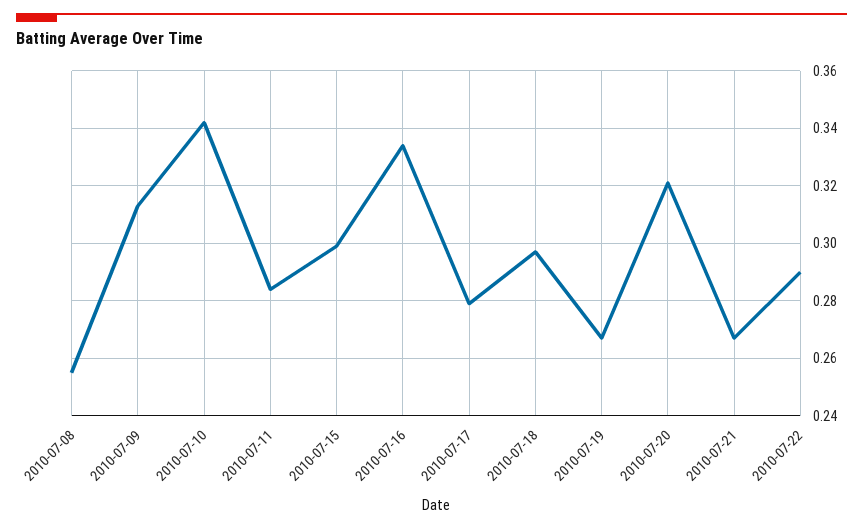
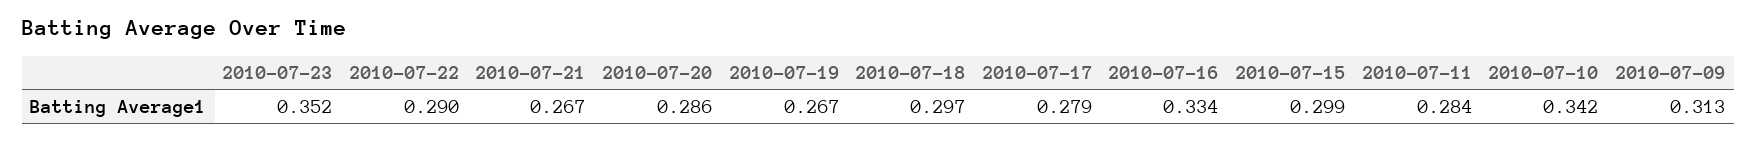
2010-07-08: 0.255 -> none
2010-07-20: 0.32 -> 0.286
2010-07-23: none -> 0.352

